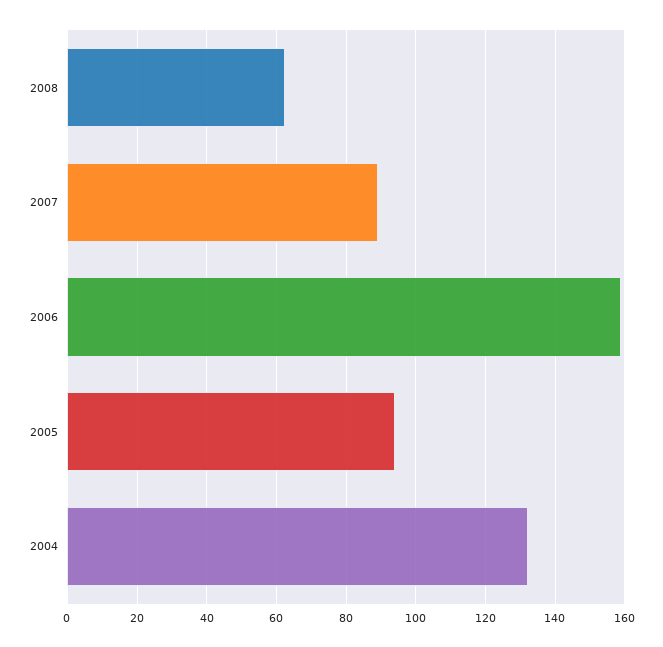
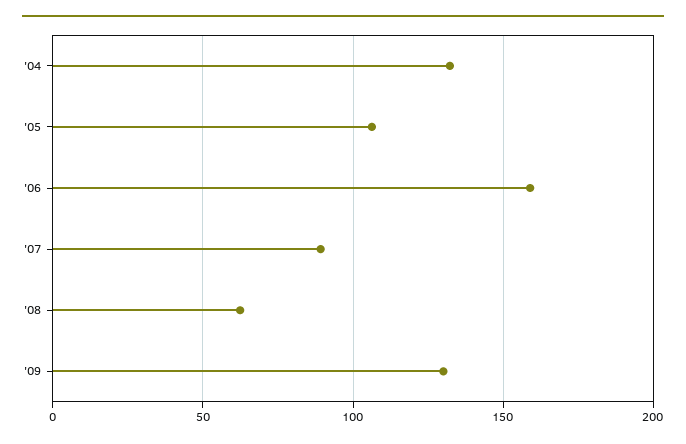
2005: 94 -> 105
'09: none -> 130

